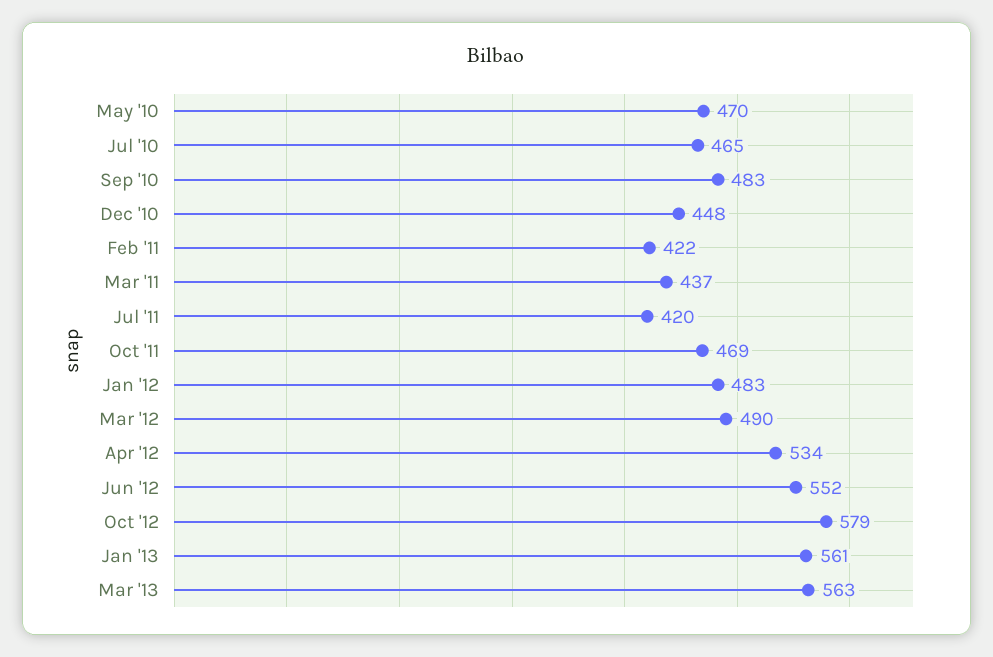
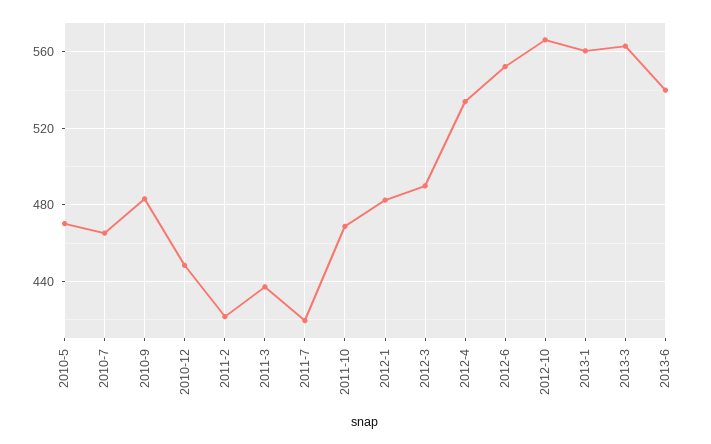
Oct '12: 579 -> 565
2013-6: none -> 540

